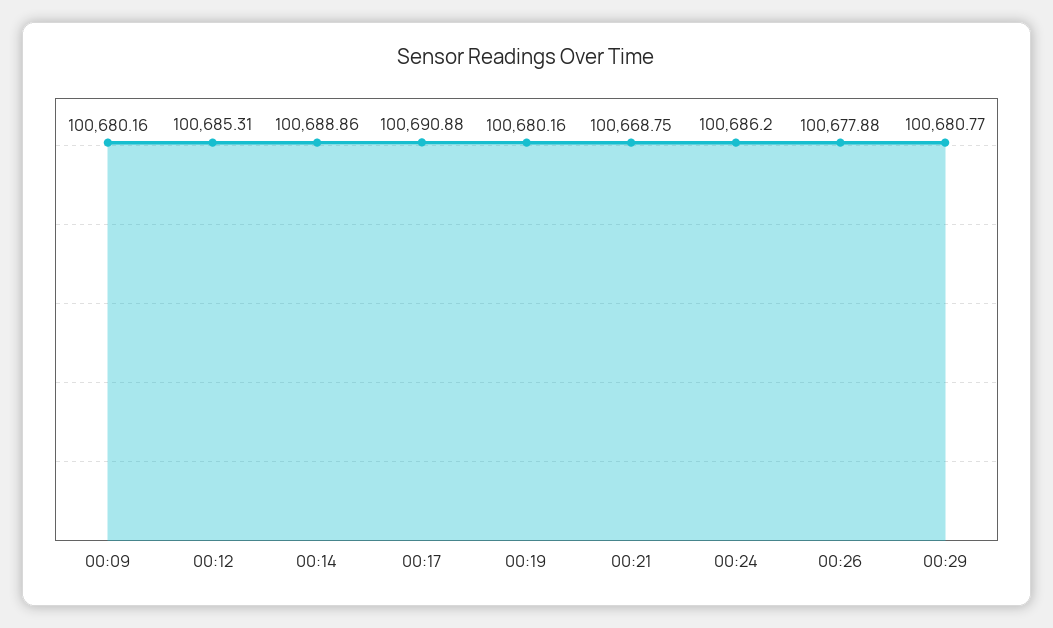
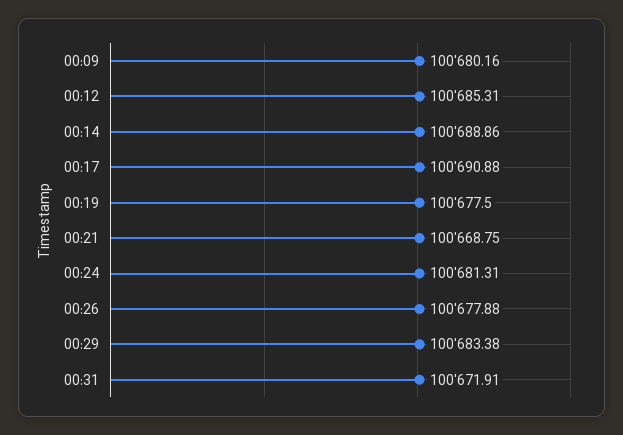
00:19: 100680.16 -> 100677.5
00:24: 100686.2 -> 100681.31
00:29: 100680.77 -> 100683.38
00:31: none -> 100671.91

